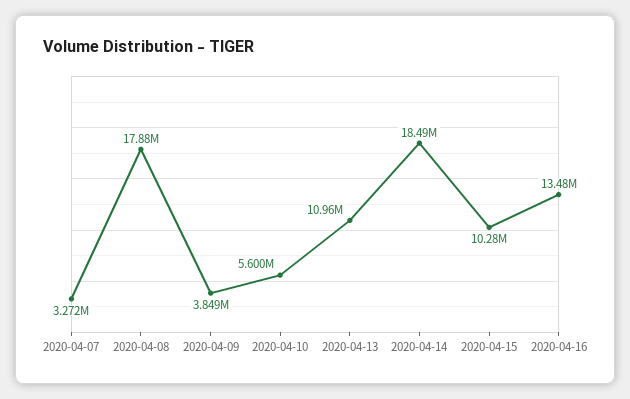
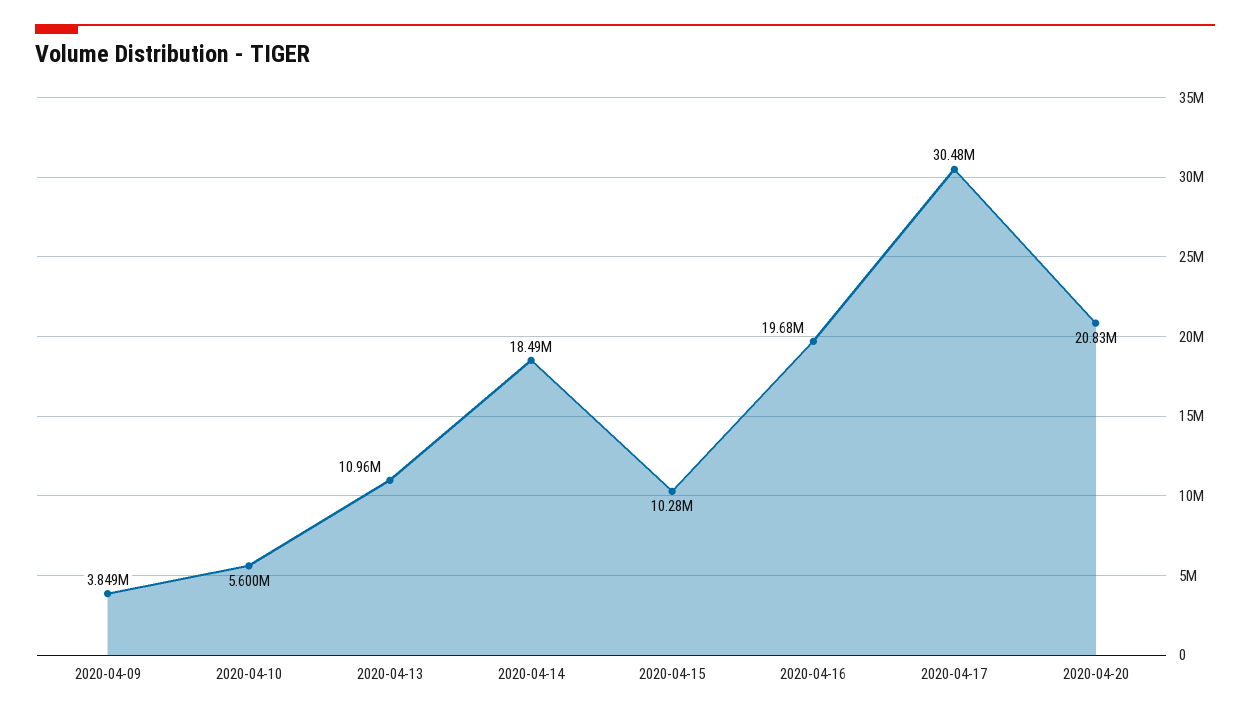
2020-04-07: 3272000 -> none
2020-04-08: 17880000 -> none
2020-04-16: 13480000 -> 19680000
2020-04-17: none -> 30480000
2020-04-20: none -> 20830000

